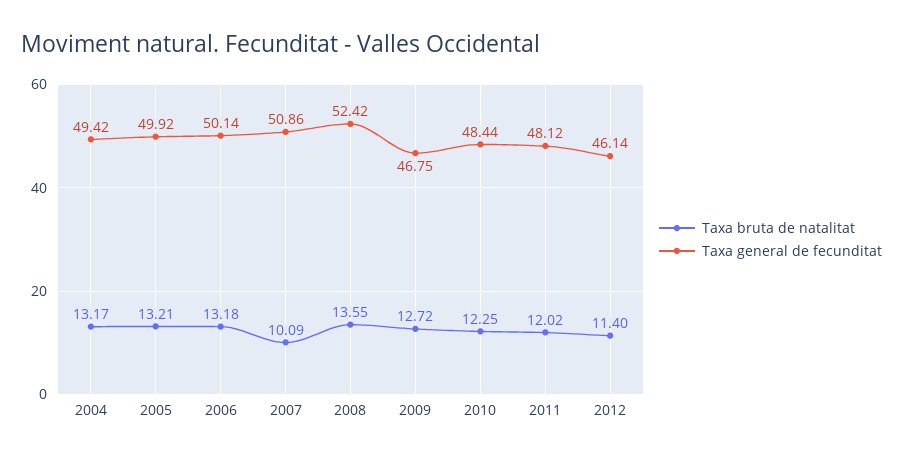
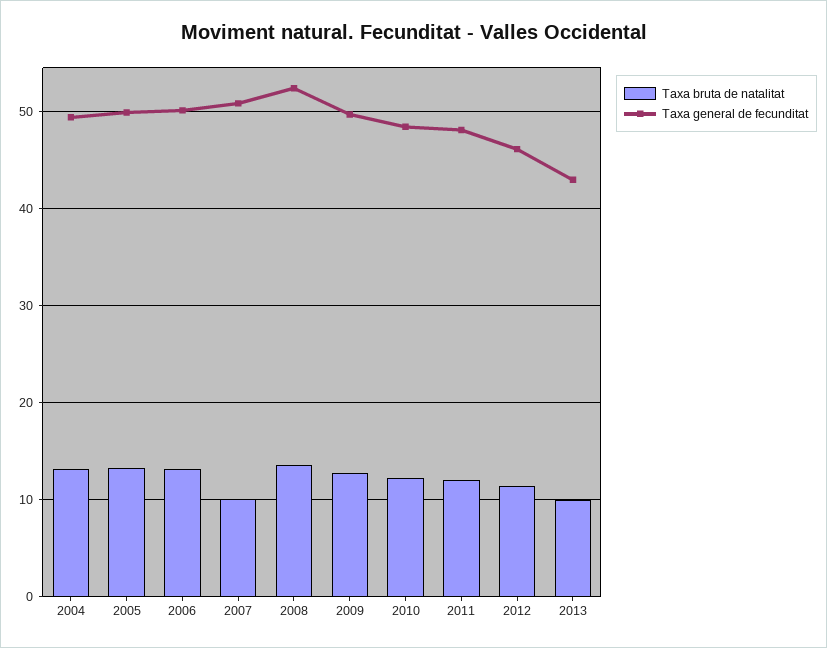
Taxa general de fecunditat, 2009: 46.75 -> 50
Taxa bruta de natalitat, 2013: none -> 10
Taxa general de fecunditat, 2013: none -> 43

